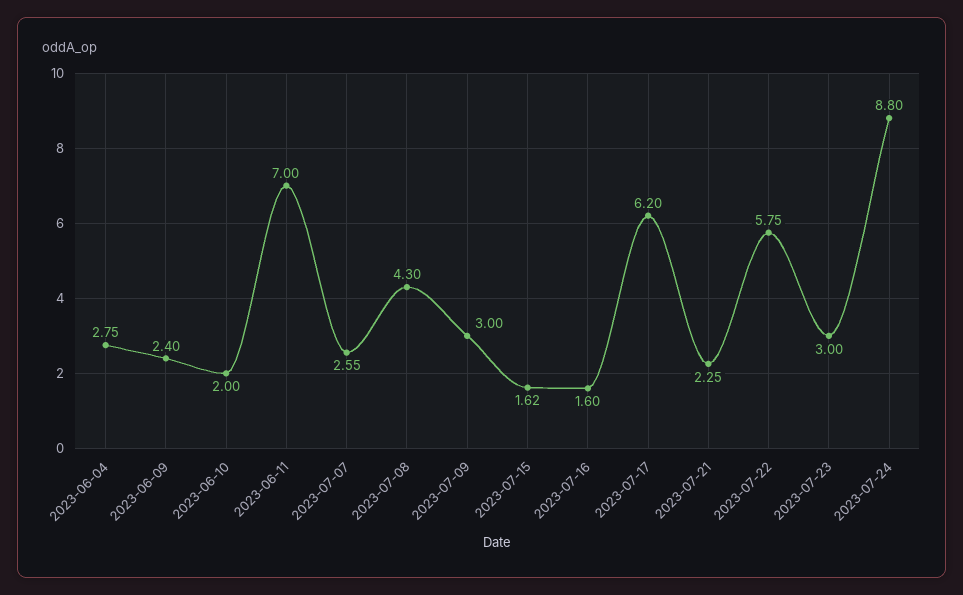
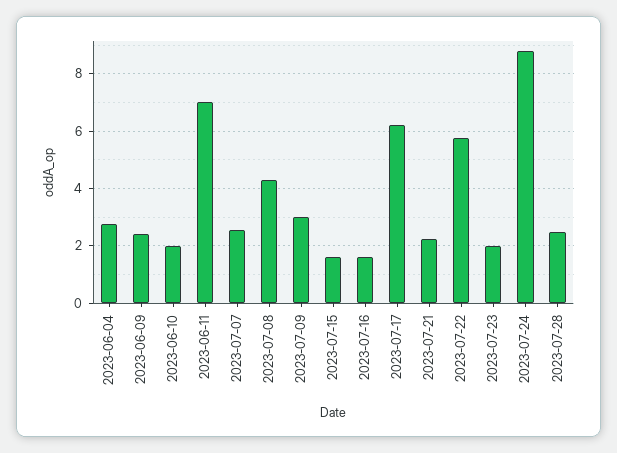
2023-07-23: 3 -> 2
2023-07-28: none -> 2.5

